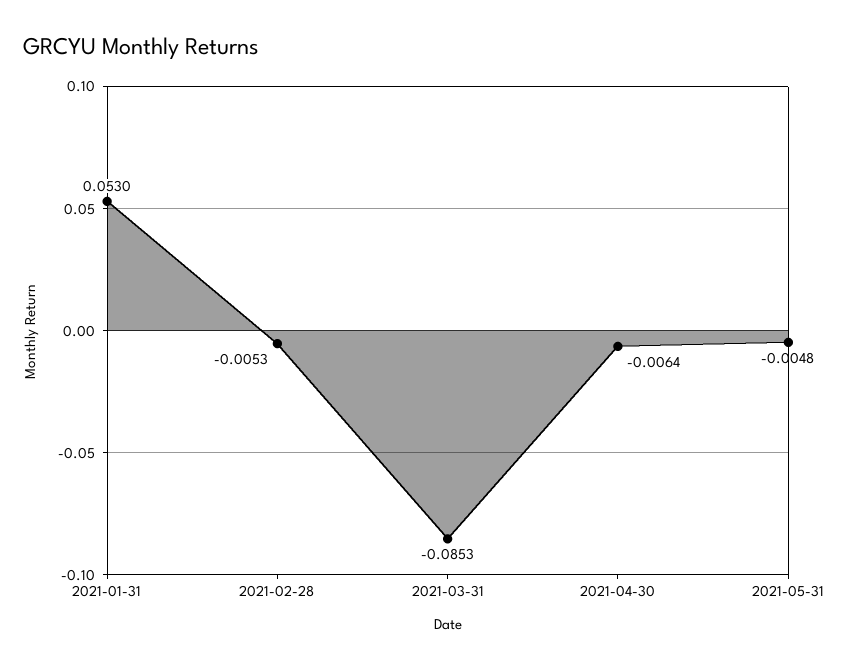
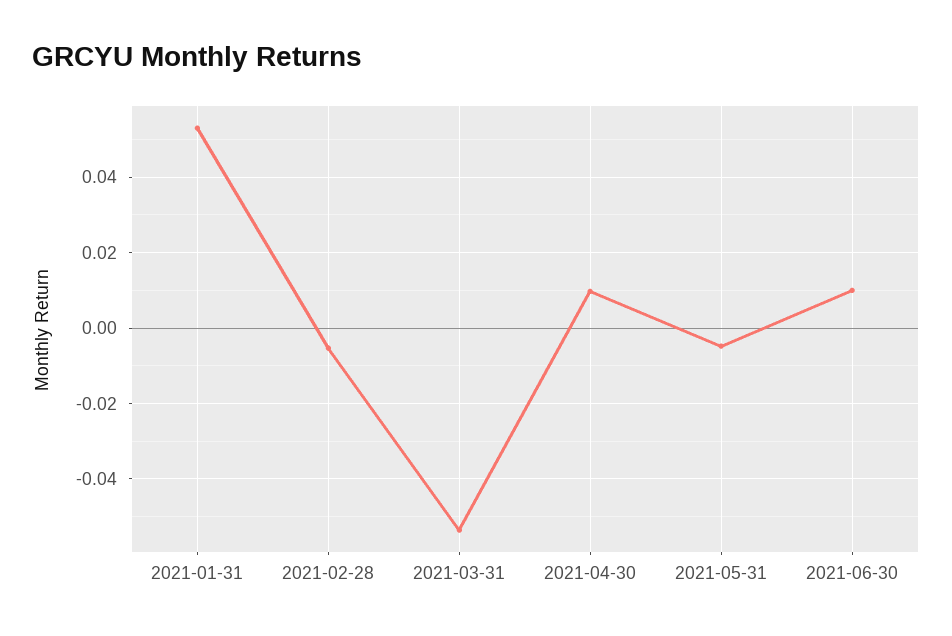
2021-03-31: -0.0853 -> -0.054
2021-04-30: -0.0064 -> 0.01
2021-06-30: none -> 0.01

